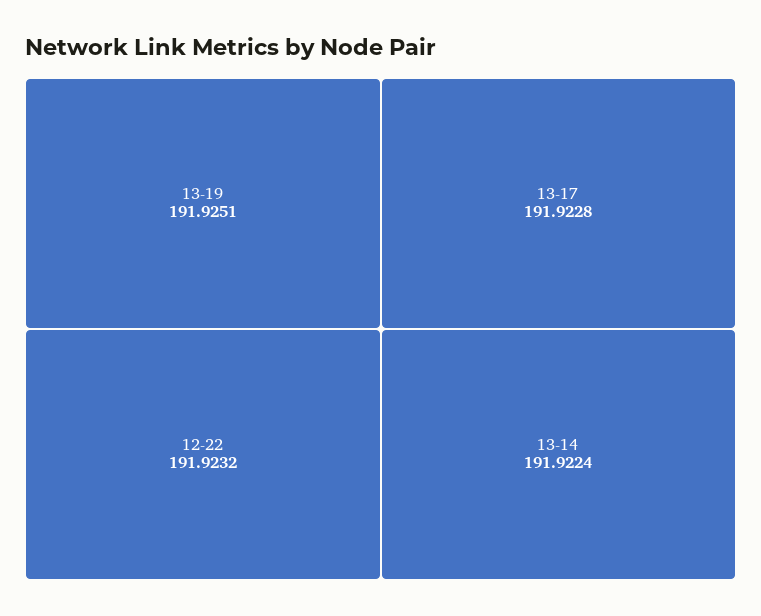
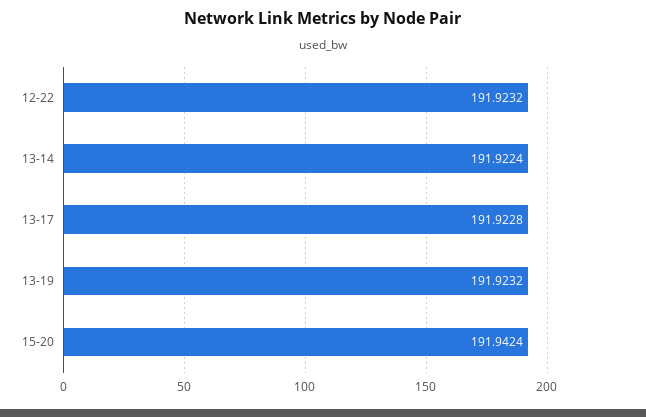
13-19: 191.9251 -> 191.9232
15-20: none -> 191.9424

